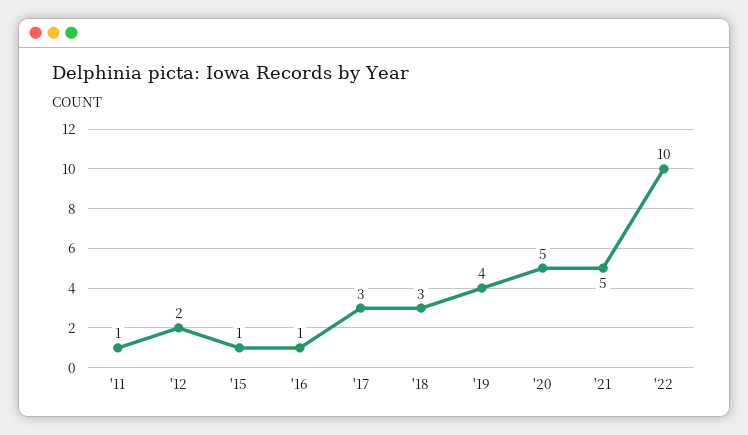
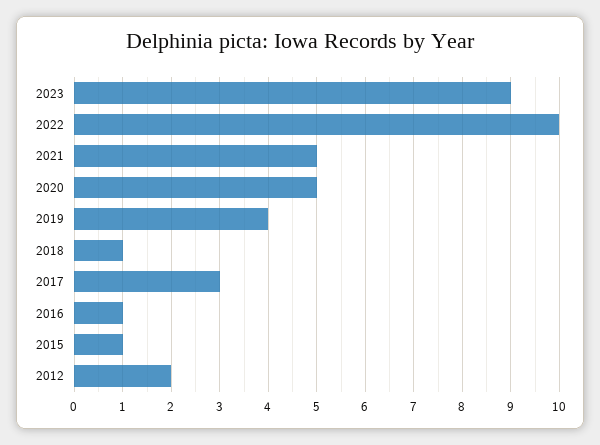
'11: 1 -> none
'18: 3 -> 1
2023: none -> 9

